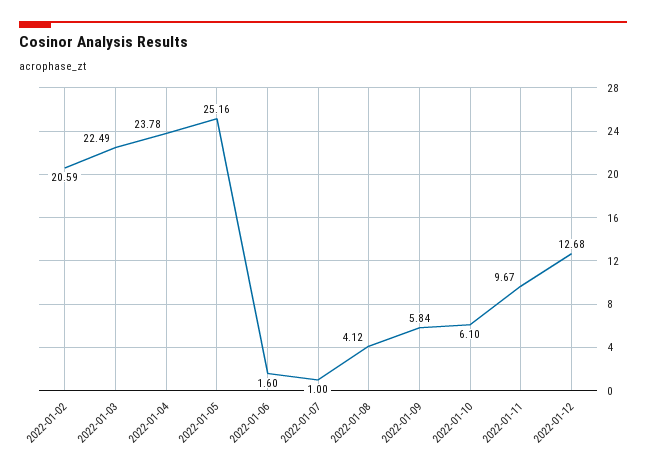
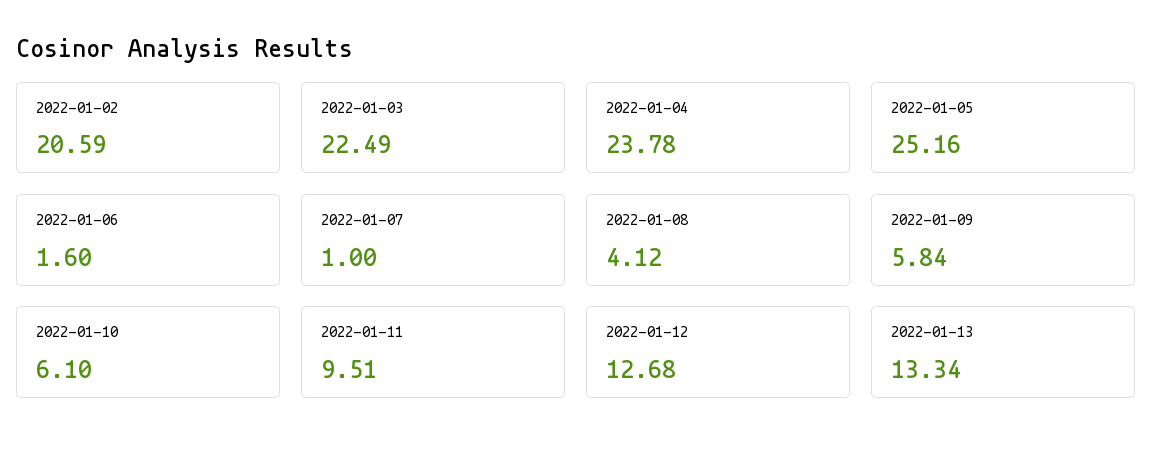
2022-01-11: 9.67 -> 9.51
2022-01-13: none -> 13.34

